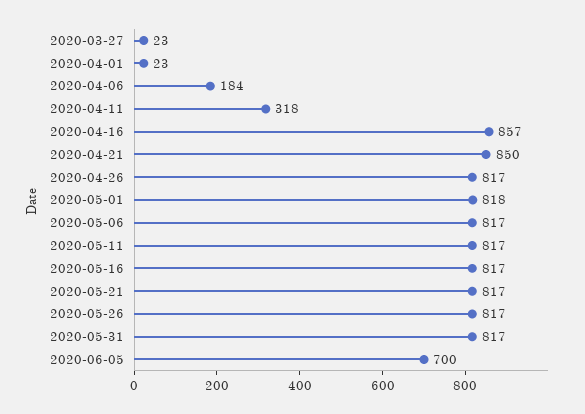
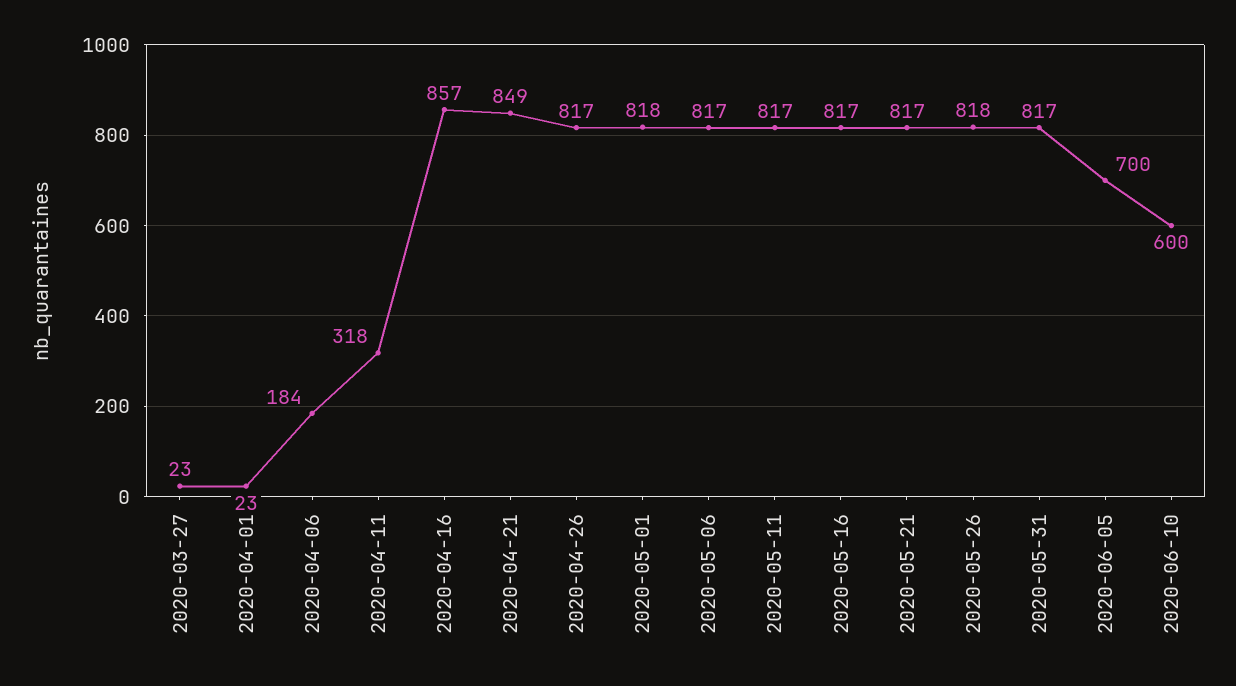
2020-04-21: 850 -> 849
2020-05-26: 817 -> 818
2020-06-10: none -> 600

